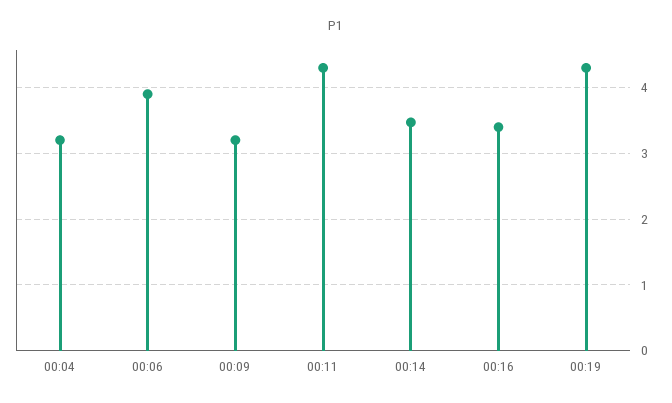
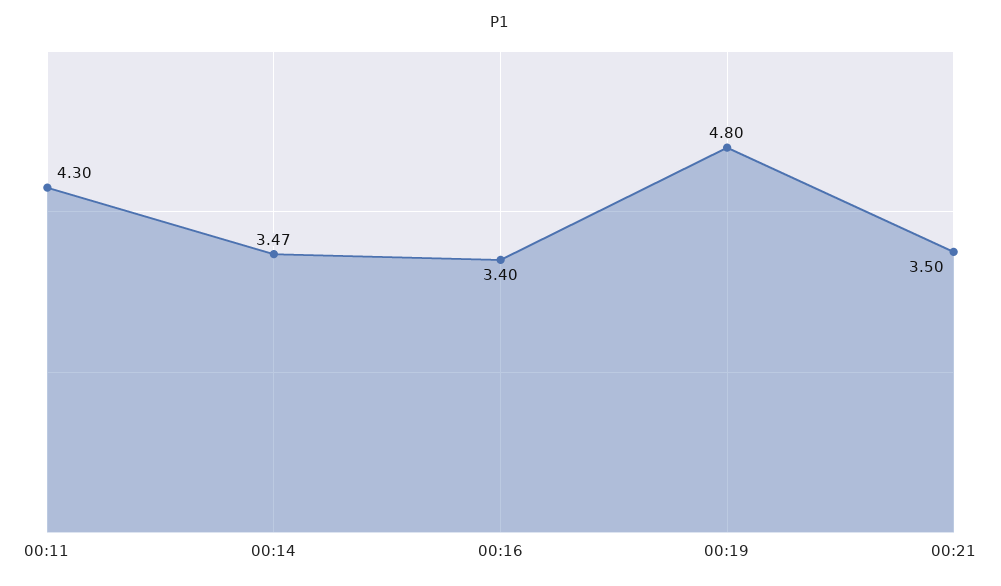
00:04: 3.2 -> none
00:06: 3.9 -> none
00:09: 3.2 -> none
00:19: 4.3 -> 4.8
00:21: none -> 3.5

